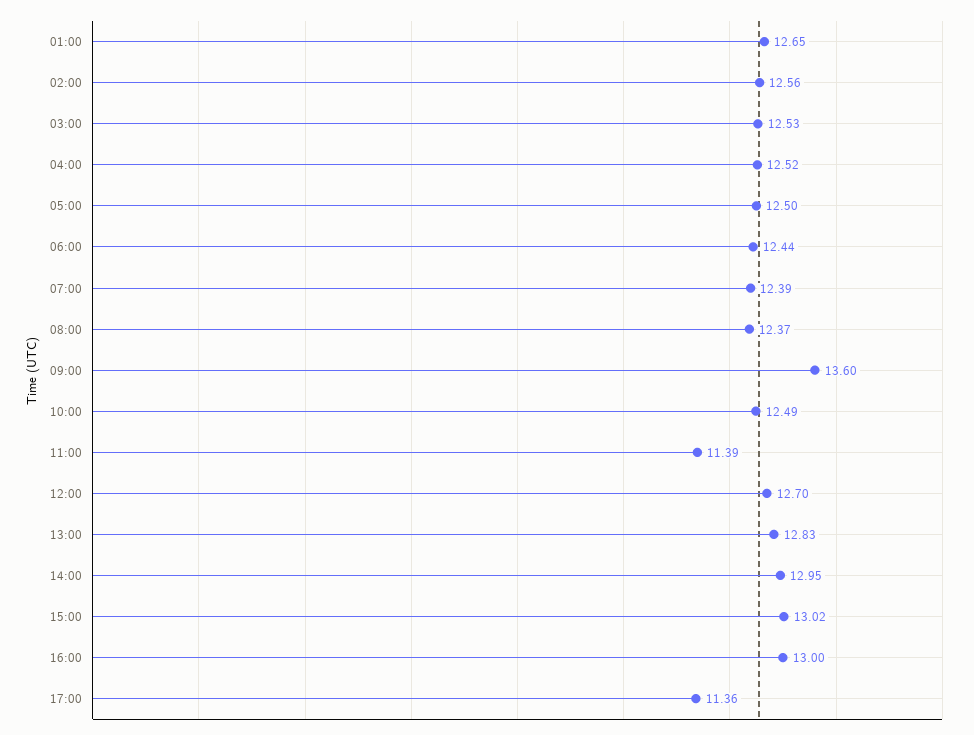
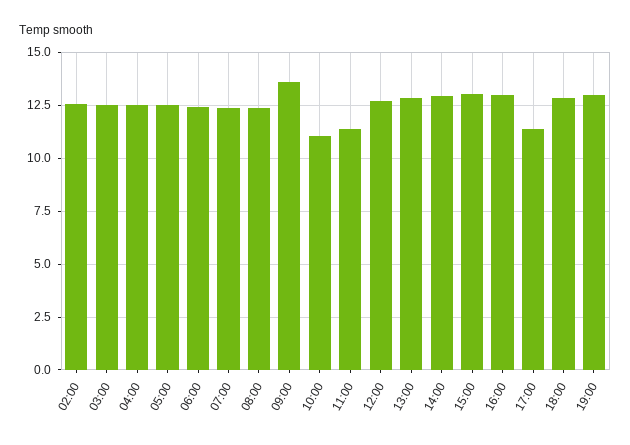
01:00: 12.65 -> none
10:00: 12.49 -> 11
18:00: none -> 13
19:00: none -> 13

